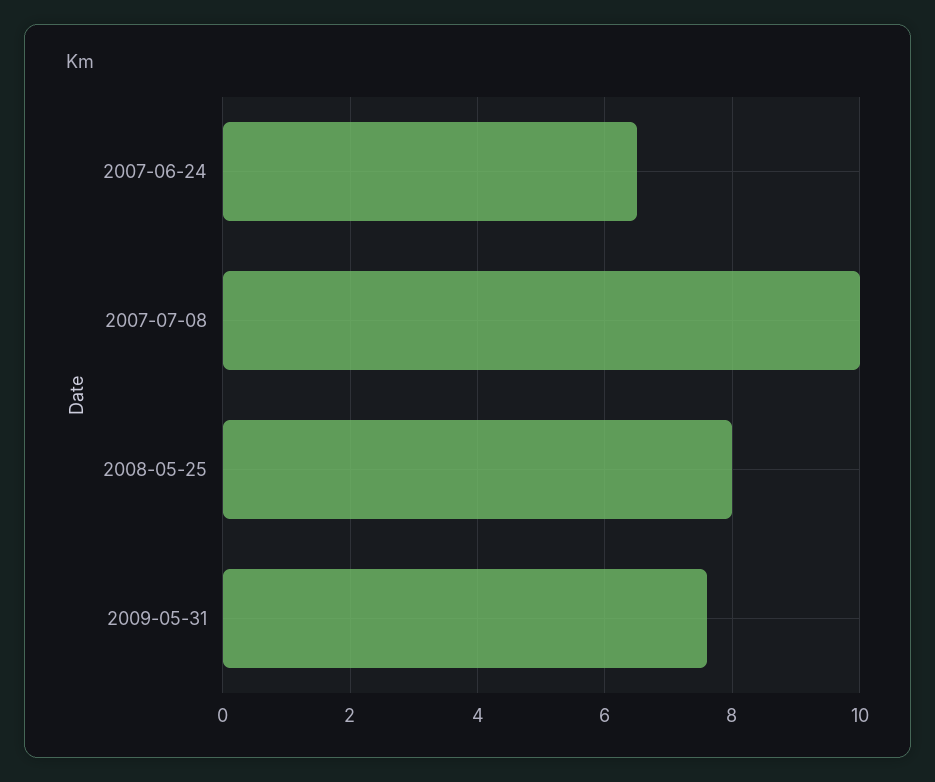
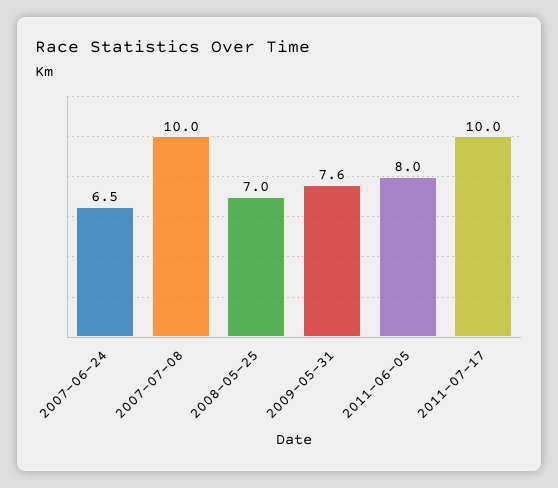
2008-05-25: 8 -> 7
2011-06-05: none -> 8
2011-07-17: none -> 10

